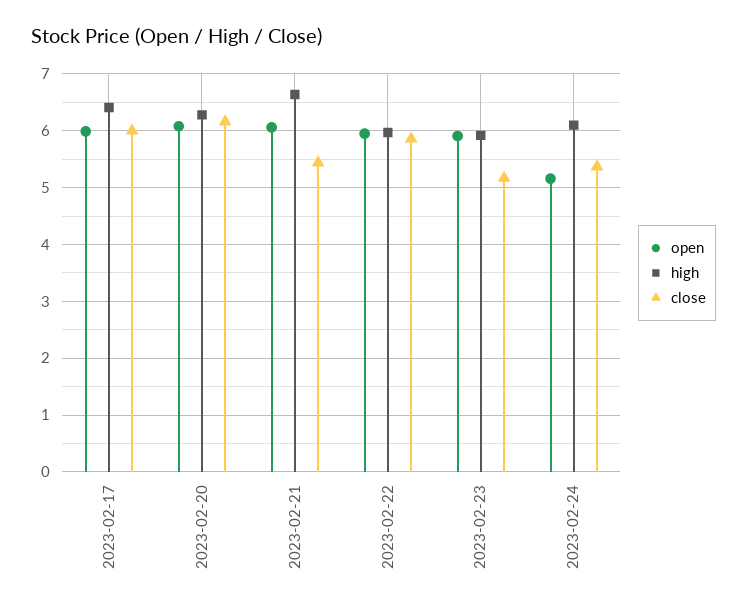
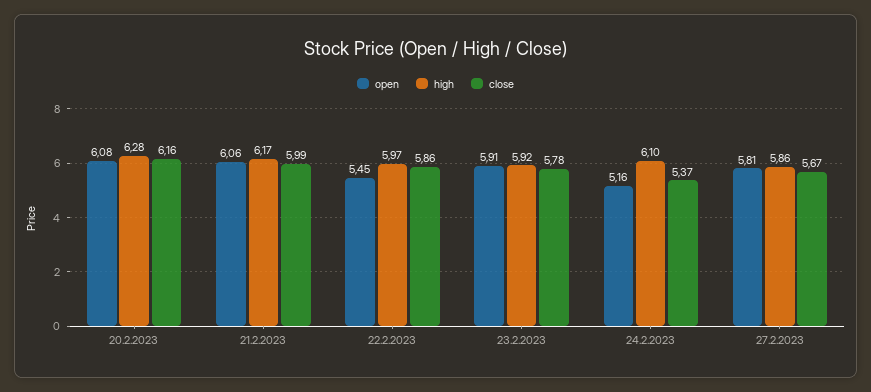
open, 2023-02-17: 6 -> none
high, 2023-02-17: 6.4 -> none
close, 2023-02-17: 6 -> none
high, 2023-02-21: 6.6 -> 6.17
close, 2023-02-21: 5.4 -> 5.99
open, 2023-02-22: 6 -> 5.45
close, 2023-02-23: 5.2 -> 5.78
open, 27.2.2023: none -> 5.81
high, 27.2.2023: none -> 5.86
close, 27.2.2023: none -> 5.67

